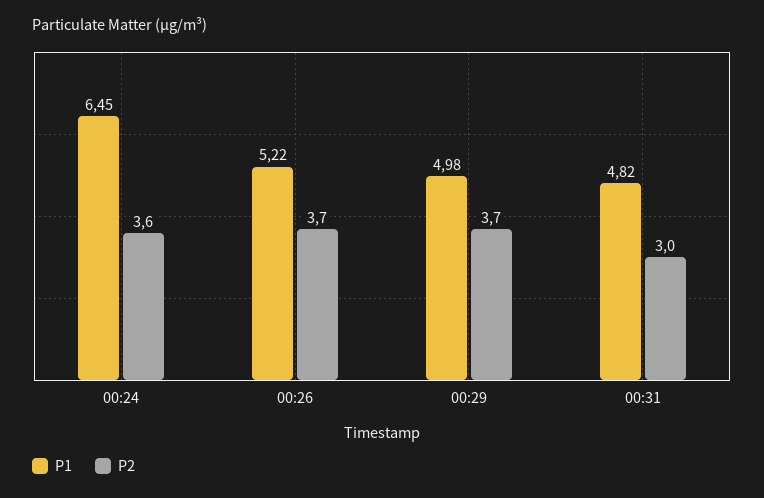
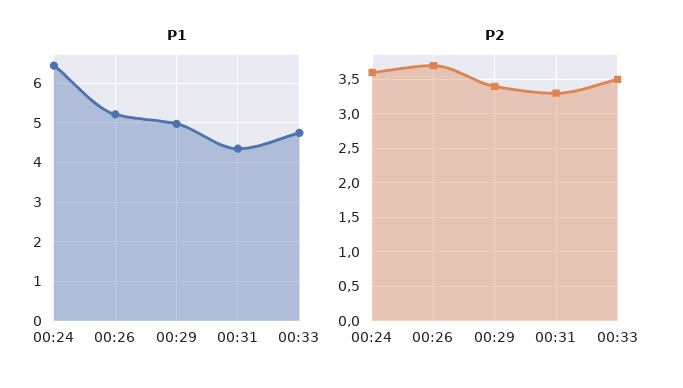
P2, 00:29: 3.7 -> 3.4
P1, 00:31: 4.82 -> 4.4
P2, 00:31: 3 -> 3.3
P1, 00:33: none -> 4.8
P2, 00:33: none -> 3.5

